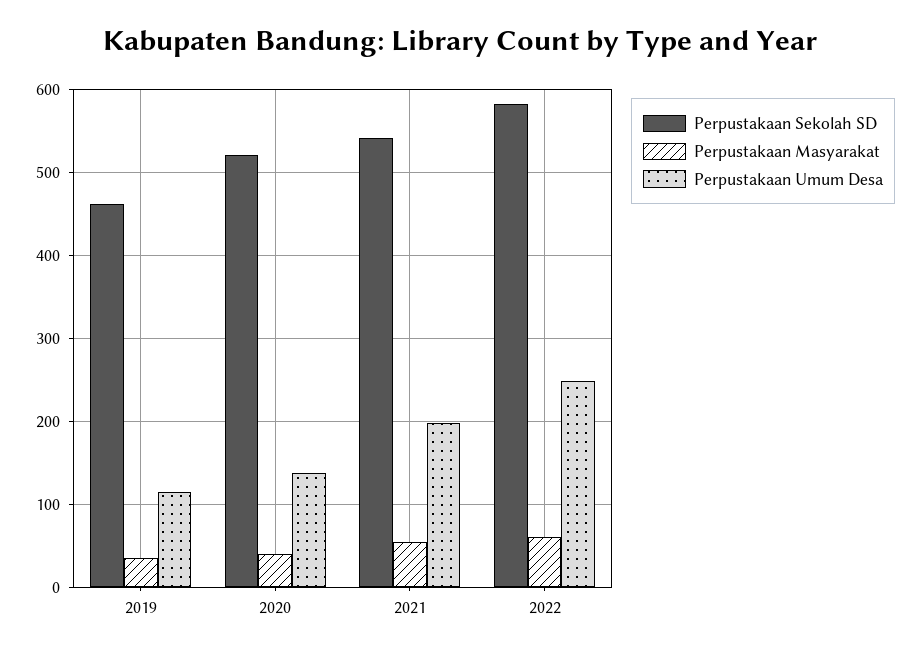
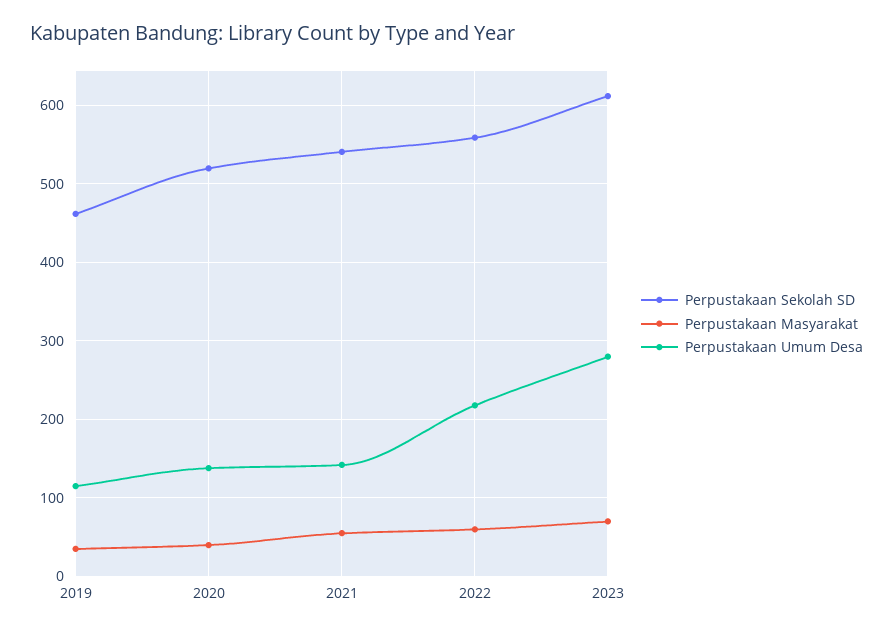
Perpustakaan Umum Desa, 2021: 200 -> 140
Perpustakaan Sekolah SD, 2022: 580 -> 560
Perpustakaan Umum Desa, 2022: 250 -> 220
Perpustakaan Sekolah SD, 2023: none -> 610
Perpustakaan Masyarakat, 2023: none -> 70
Perpustakaan Umum Desa, 2023: none -> 280

